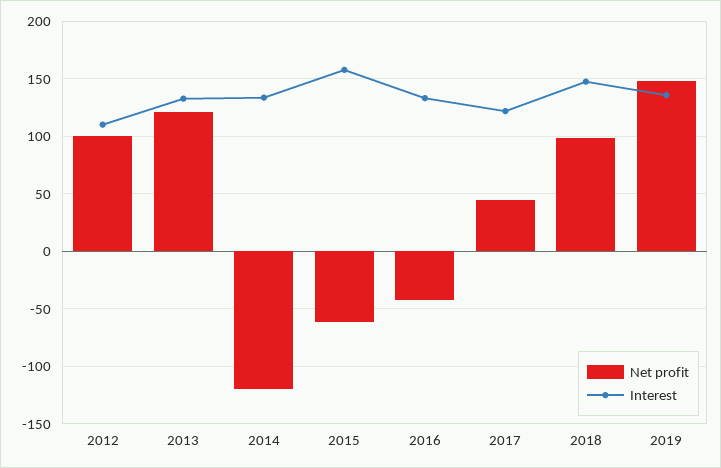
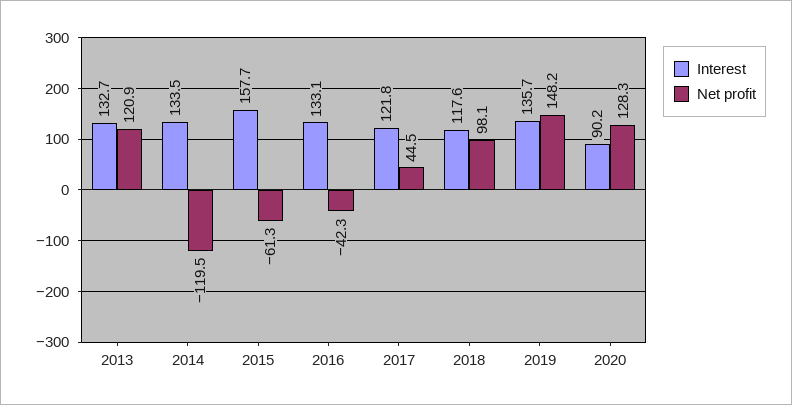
Net profit, 2012: 100 -> none
Interest, 2012: 110 -> none
Interest, 2018: 150 -> 117.6
Interest, 2020: none -> 90.2
Net profit, 2020: none -> 128.3

